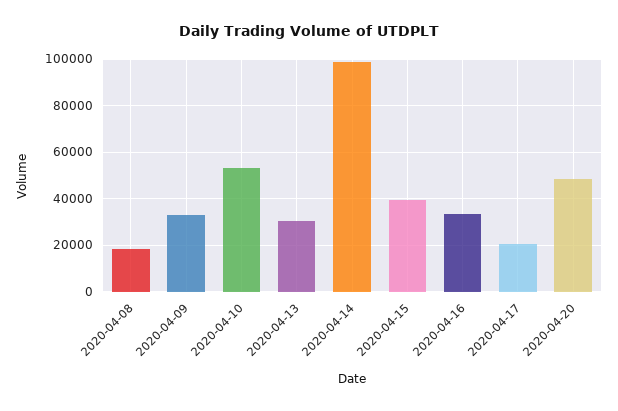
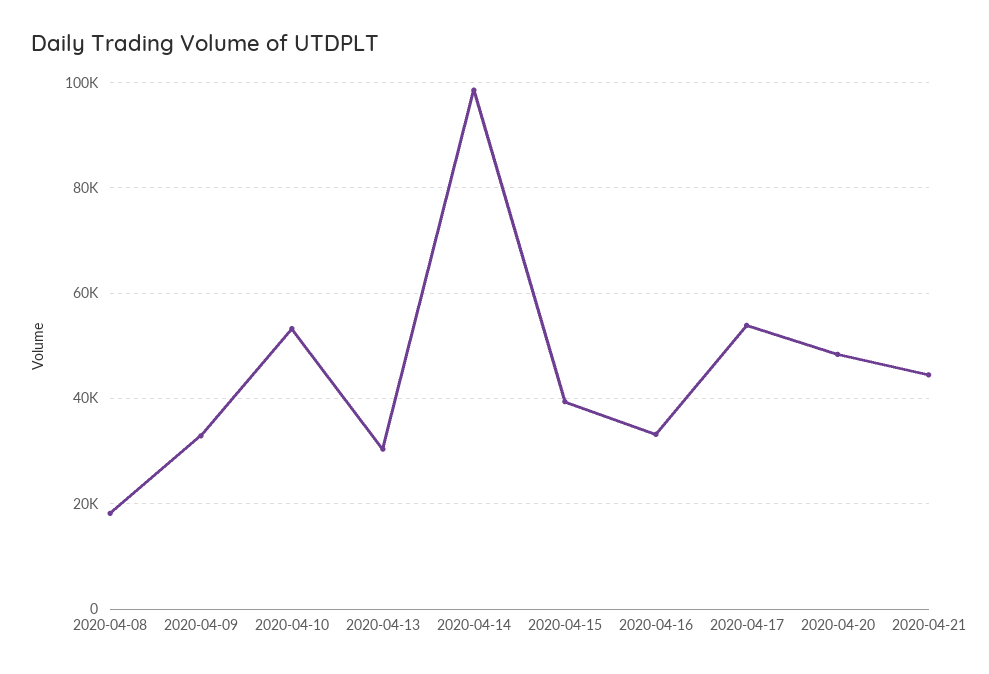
2020-04-17: 20000 -> 54000
2020-04-21: none -> 44000

